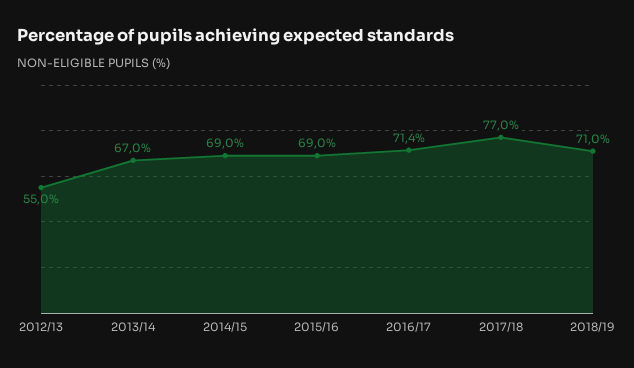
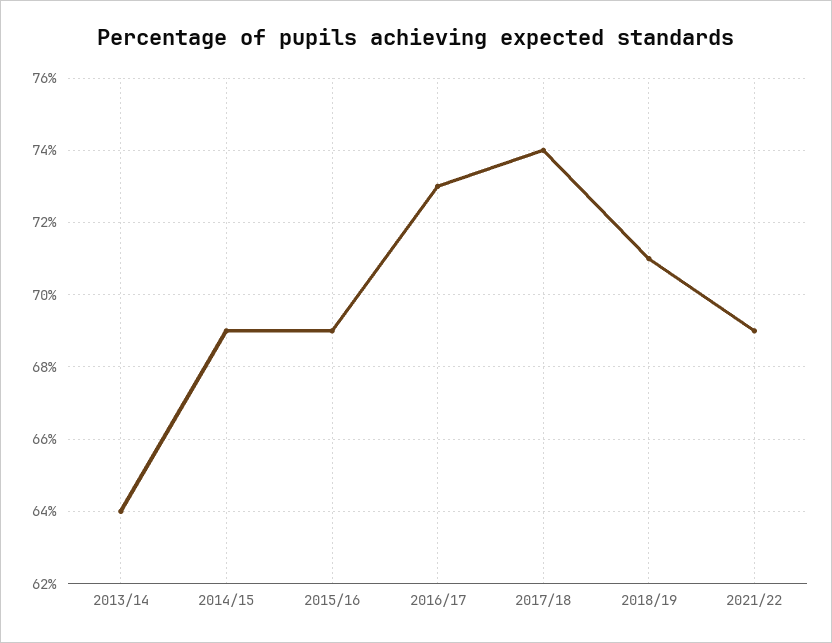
2012/13: 55 -> none
2013/14: 67 -> 64
2016/17: 71.4 -> 73
2017/18: 77 -> 74
2021/22: none -> 69

